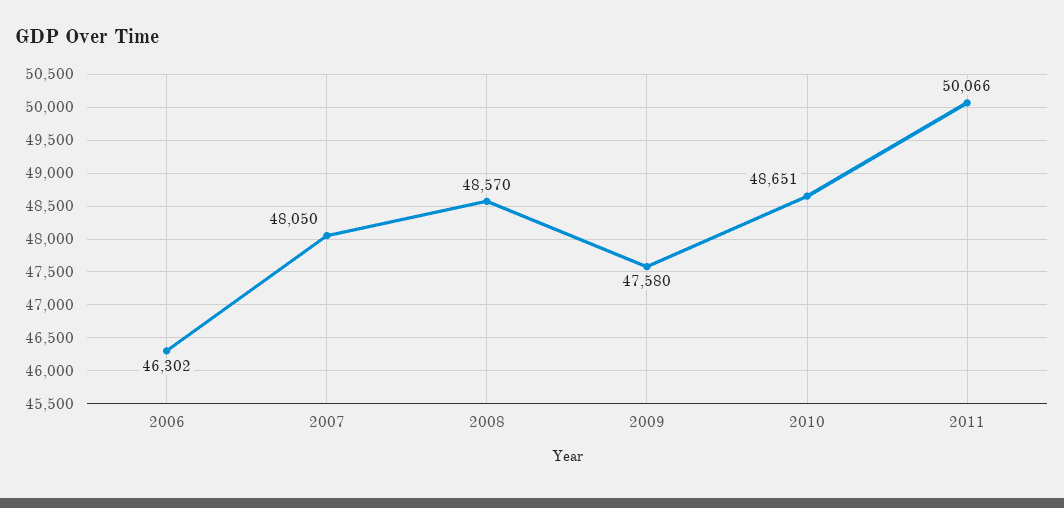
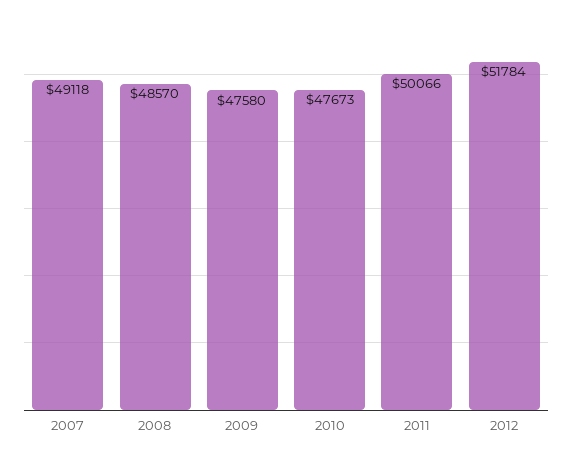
2006: 46302 -> none
2007: 48050 -> 49118
2010: 48651 -> 47673
2012: none -> 51784

